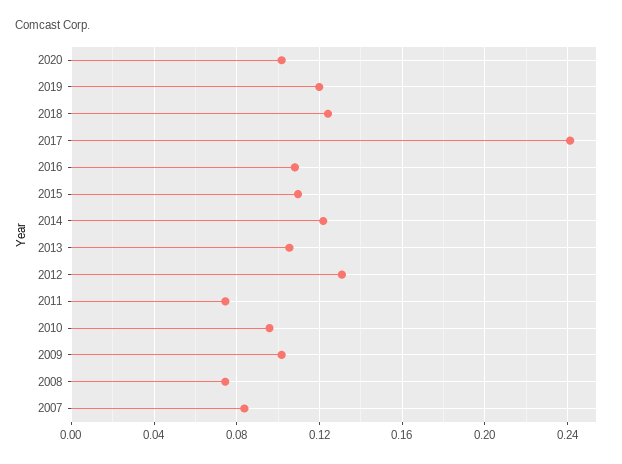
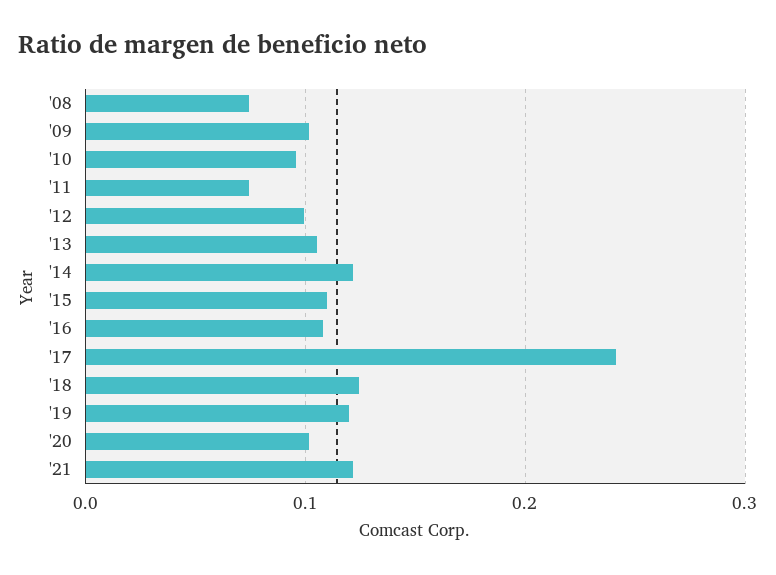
2012: 0.13 -> 0.1
2007: 0.085 -> none
'21: none -> 0.12

